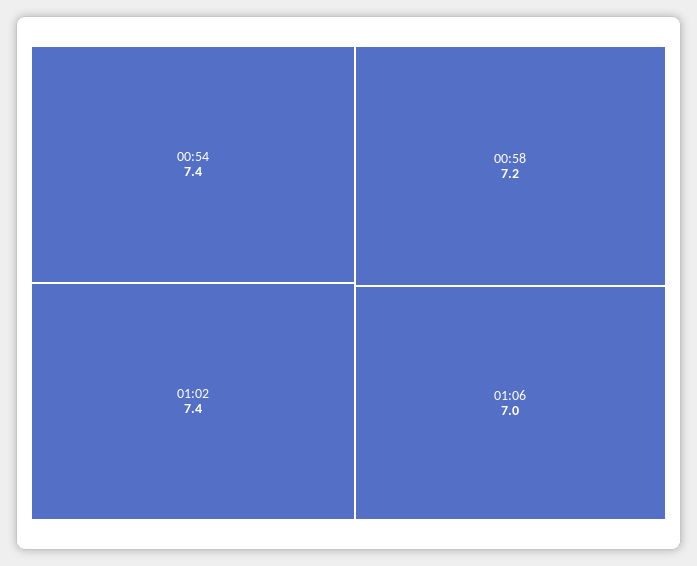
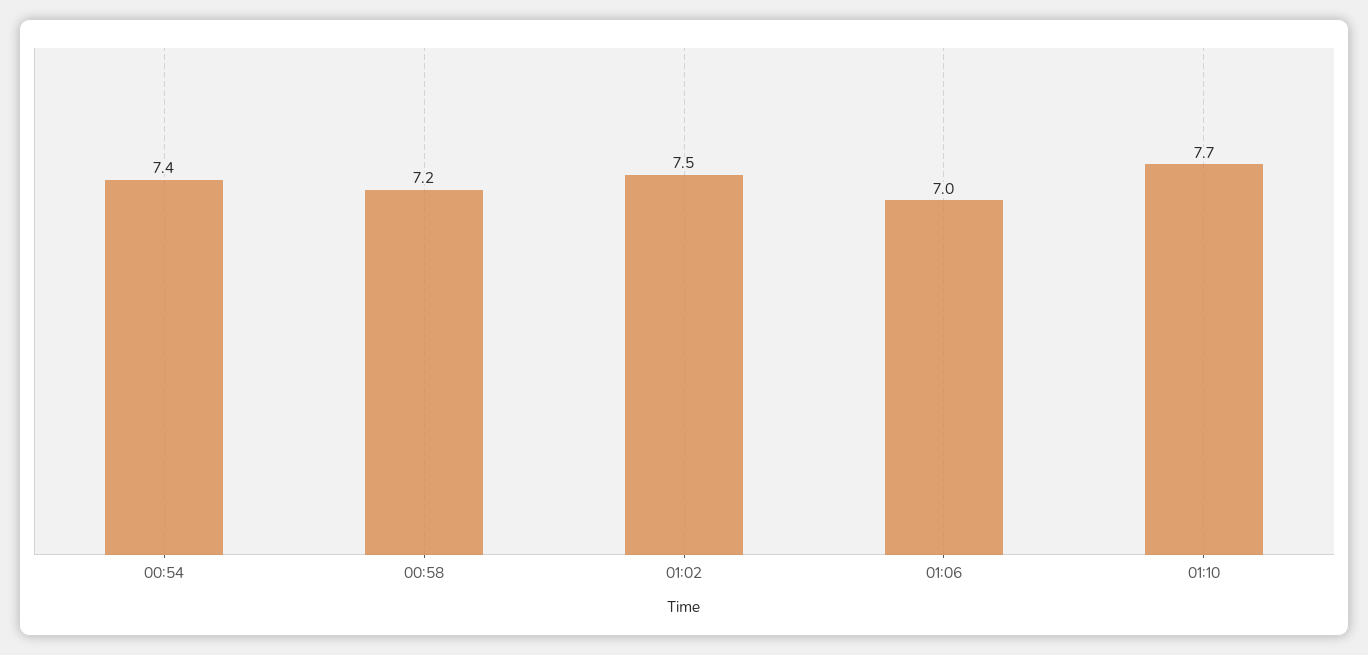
01:02: 7.4 -> 7.5
01:10: none -> 7.7

